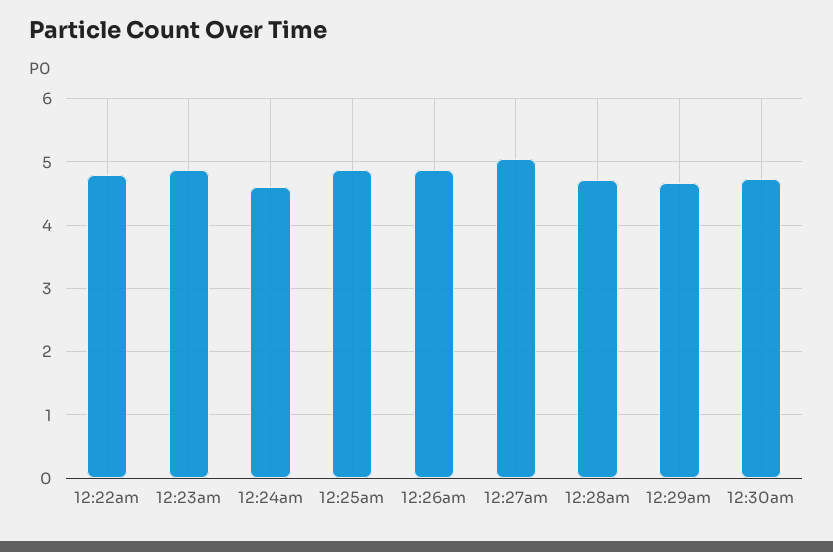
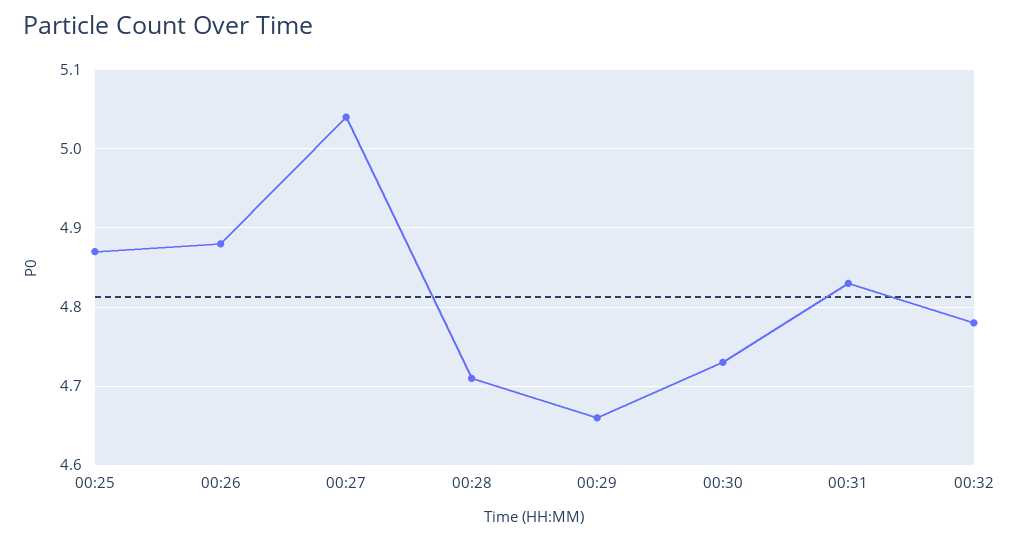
12:22am: 4.8 -> none
12:23am: 4.9 -> none
12:24am: 4.6 -> none
00:31: none -> 4.83
00:32: none -> 4.78

